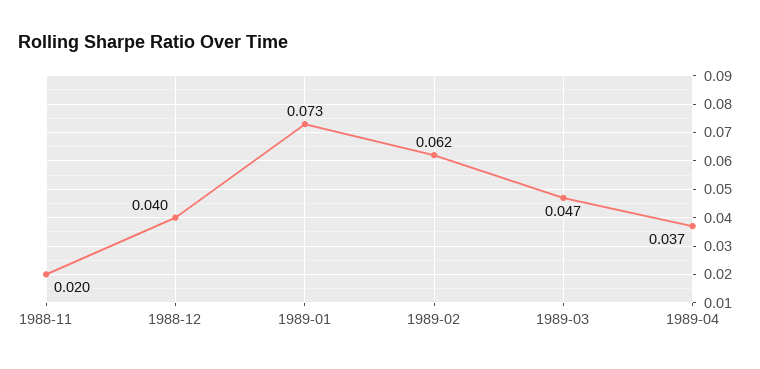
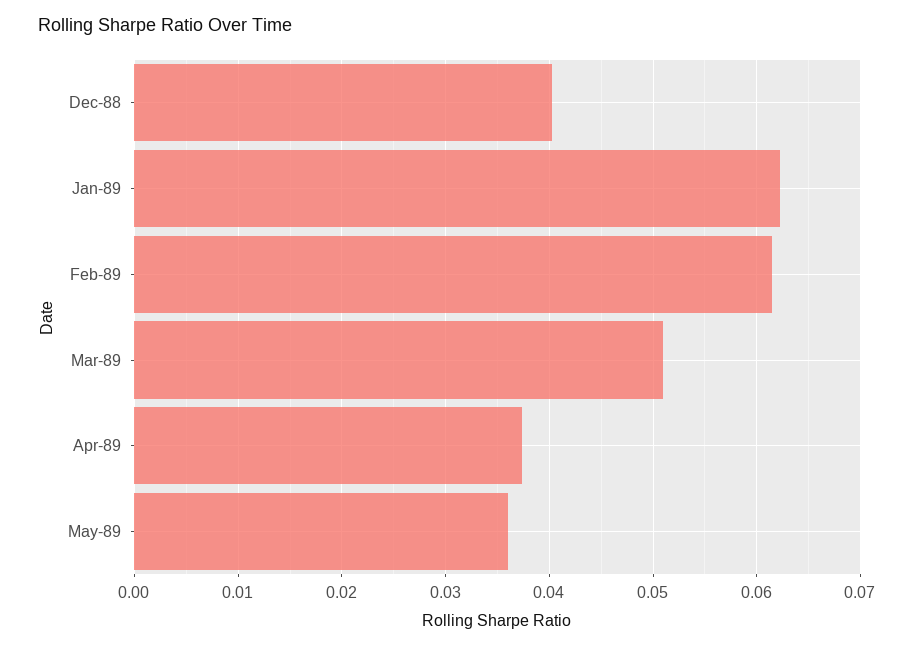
1988-11: 0.02 -> none
1989-01: 0.073 -> 0.062
1989-03: 0.047 -> 0.051
May-89: none -> 0.036

